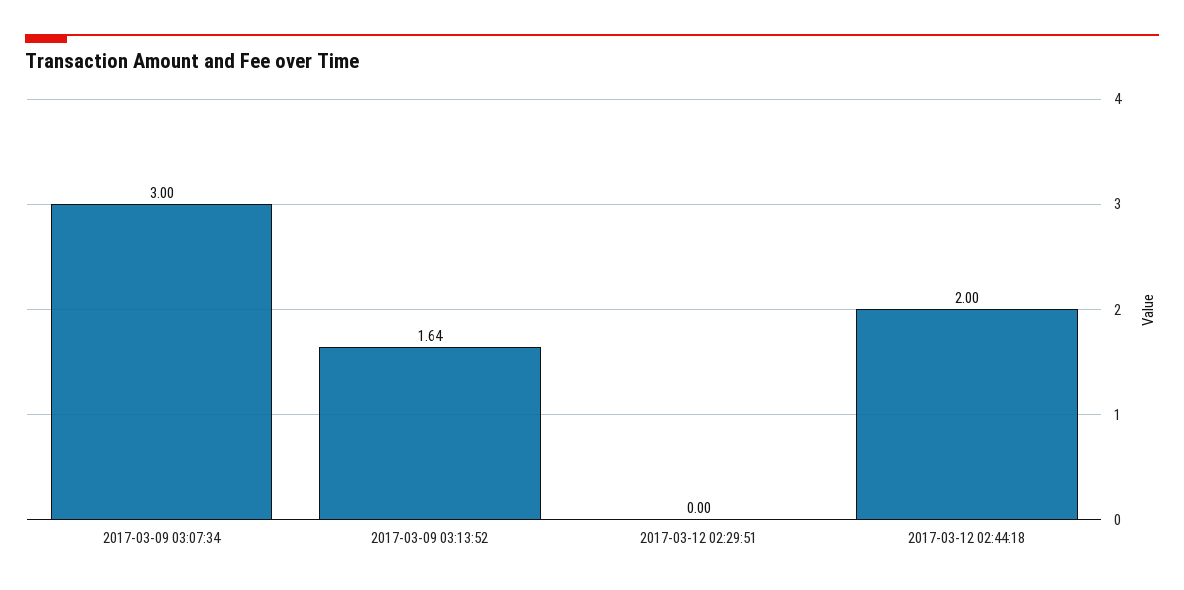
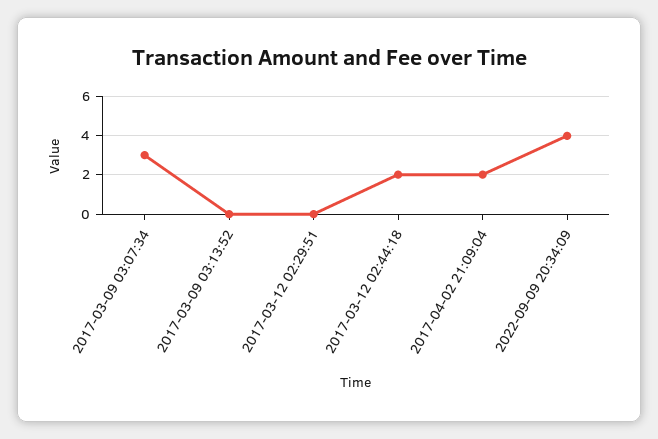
2017-03-09 03:13:52: 1.64 -> 0
2017-04-02 21:09:04: none -> 2
2022-09-09 20:34:09: none -> 4

